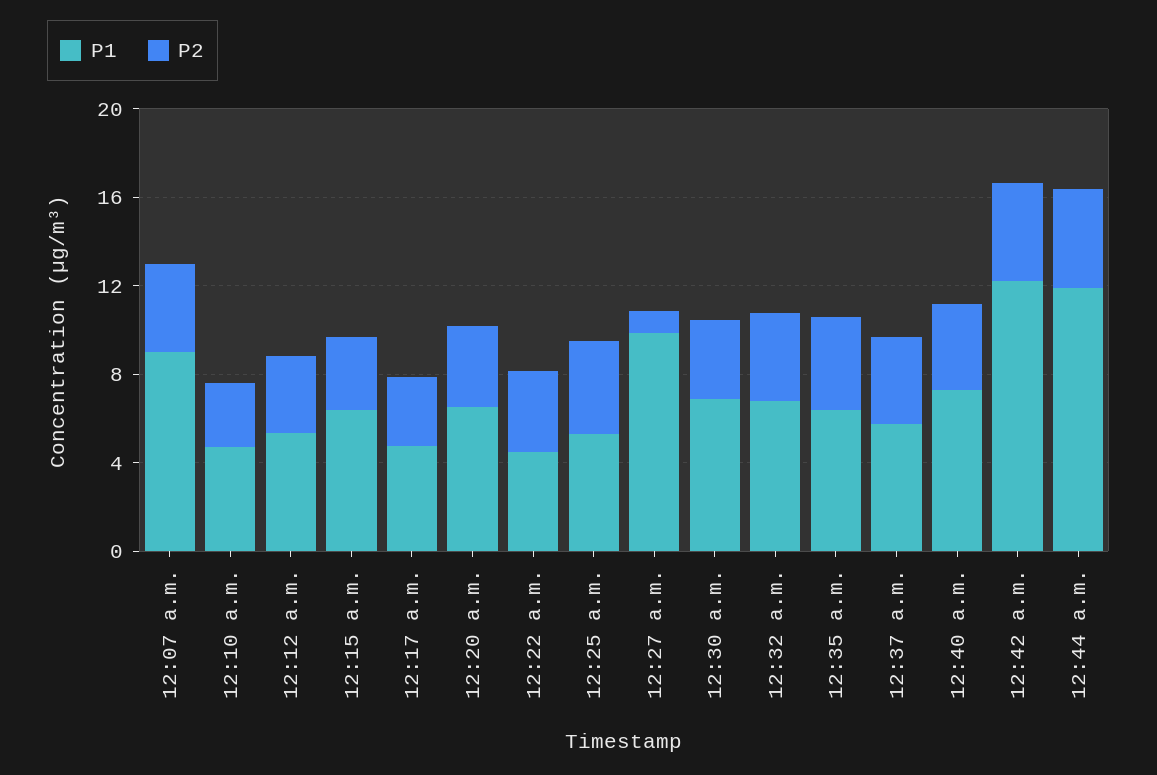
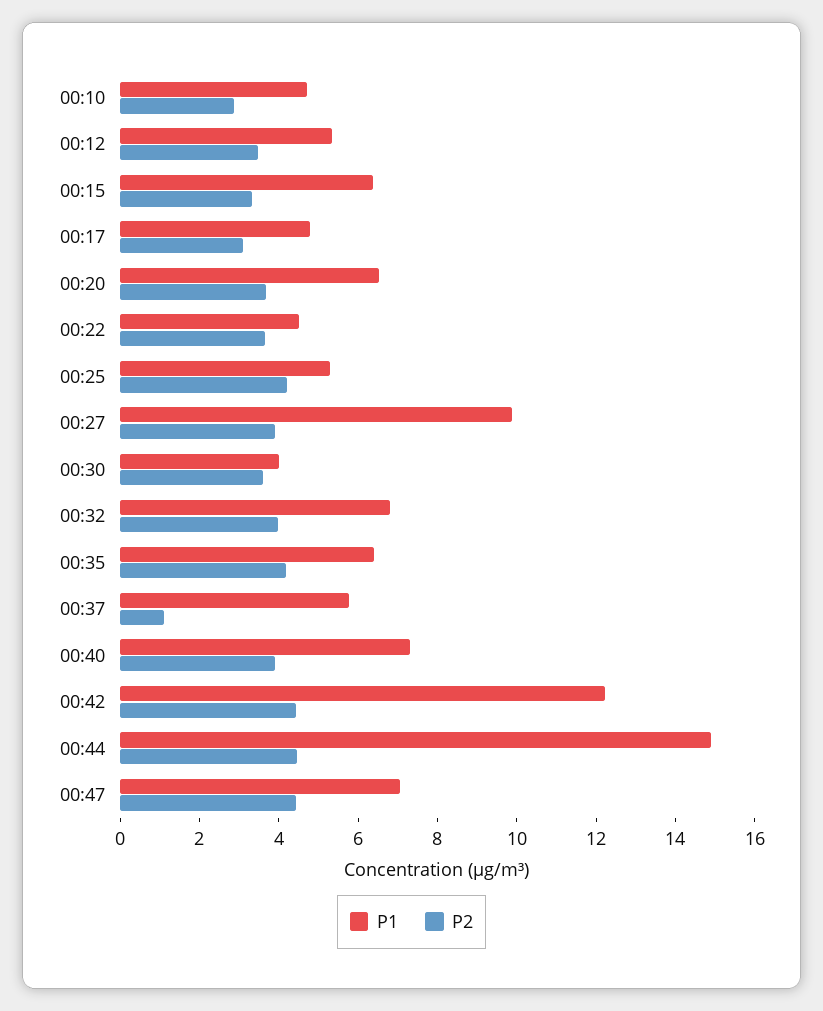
P1, 12:07 a.m.: 9 -> none
P2, 12:07 a.m.: 4 -> none
P2, 12:27 a.m.: 1 -> 4
P1, 12:30 a.m.: 7 -> 4
P2, 12:37 a.m.: 4 -> 1
P1, 12:44 a.m.: 12 -> 15
P1, 00:47: none -> 7
P2, 00:47: none -> 4.5

